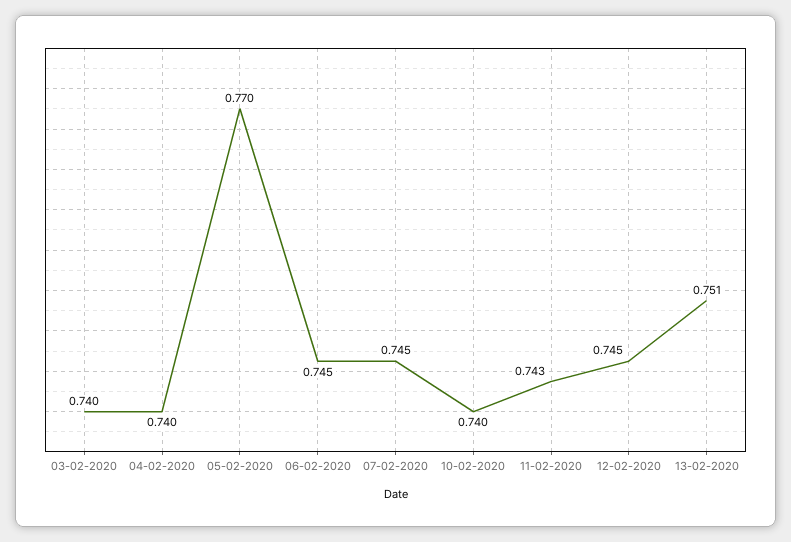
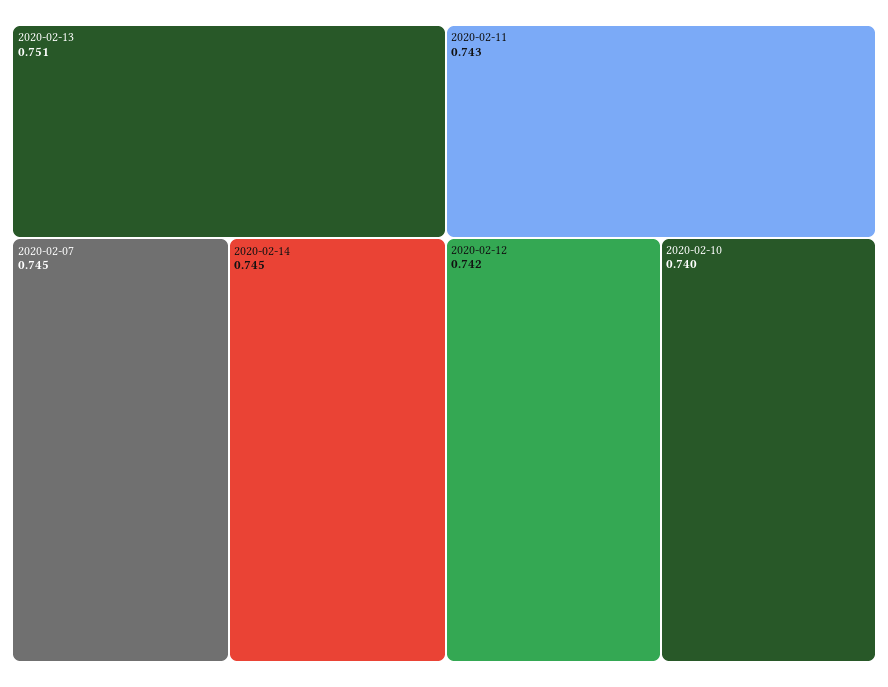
03-02-2020: 0.74 -> none
04-02-2020: 0.74 -> none
05-02-2020: 0.77 -> none
06-02-2020: 0.745 -> none
12-02-2020: 0.745 -> 0.742
2020-02-14: none -> 0.745

